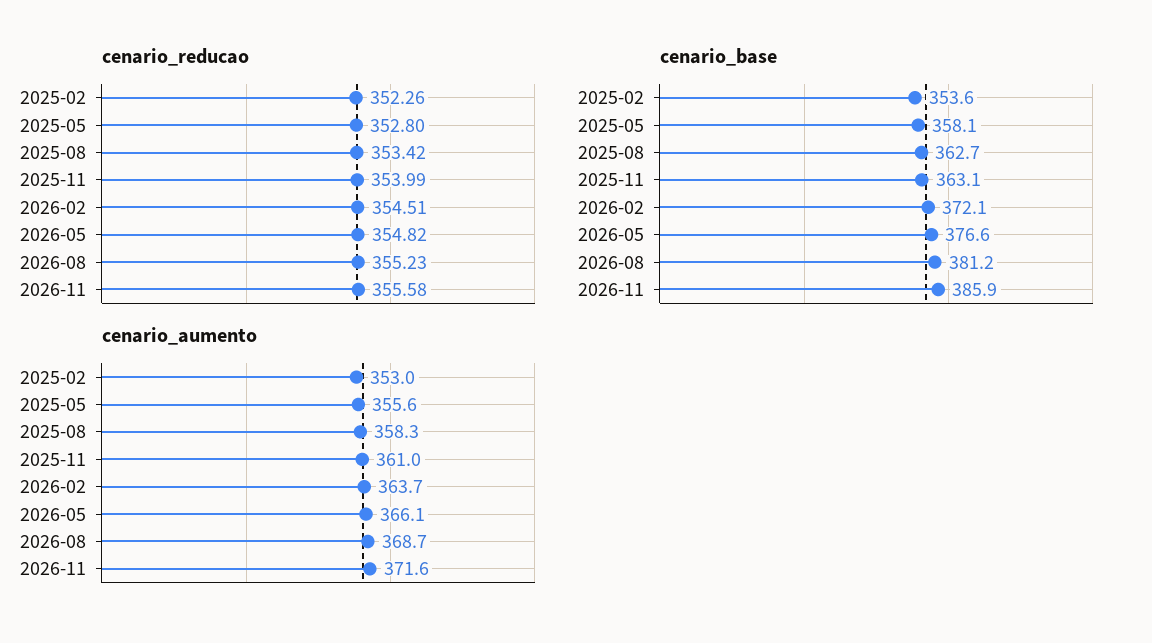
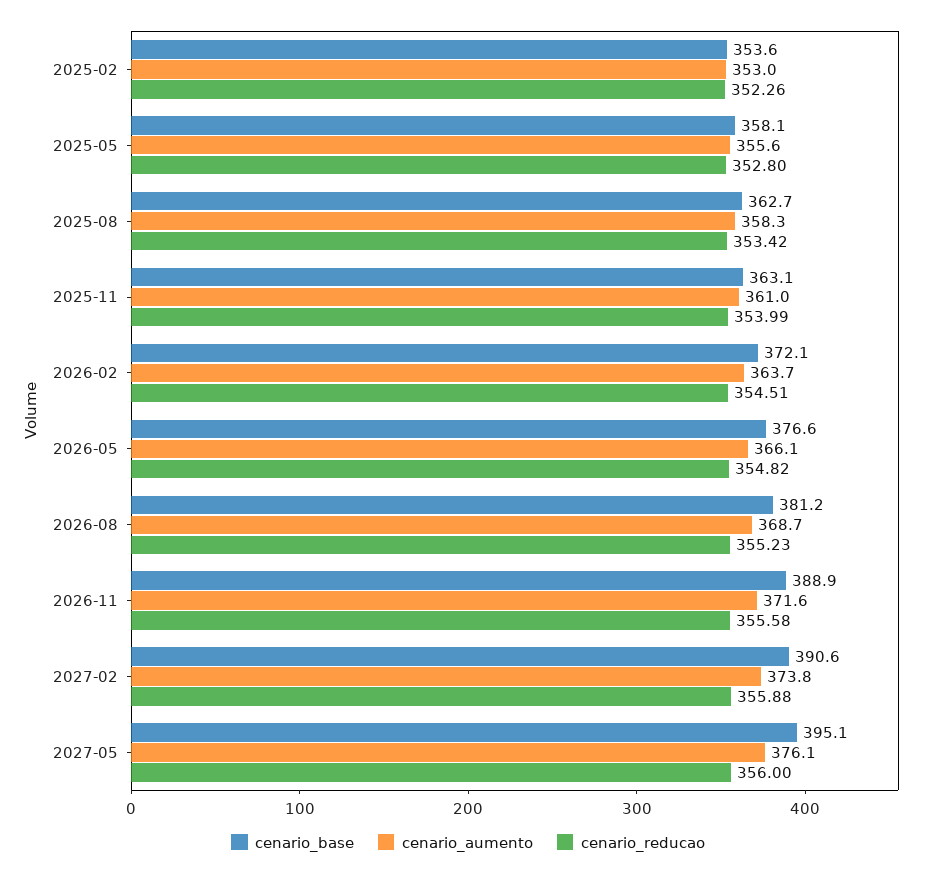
cenario_base, 2026-11: 385.9 -> 388.9
cenario_base, 2027-02: none -> 390.6
cenario_aumento, 2027-02: none -> 373.8
cenario_reducao, 2027-02: none -> 355.88
cenario_base, 2027-05: none -> 395.1
cenario_aumento, 2027-05: none -> 376.1
cenario_reducao, 2027-05: none -> 356

